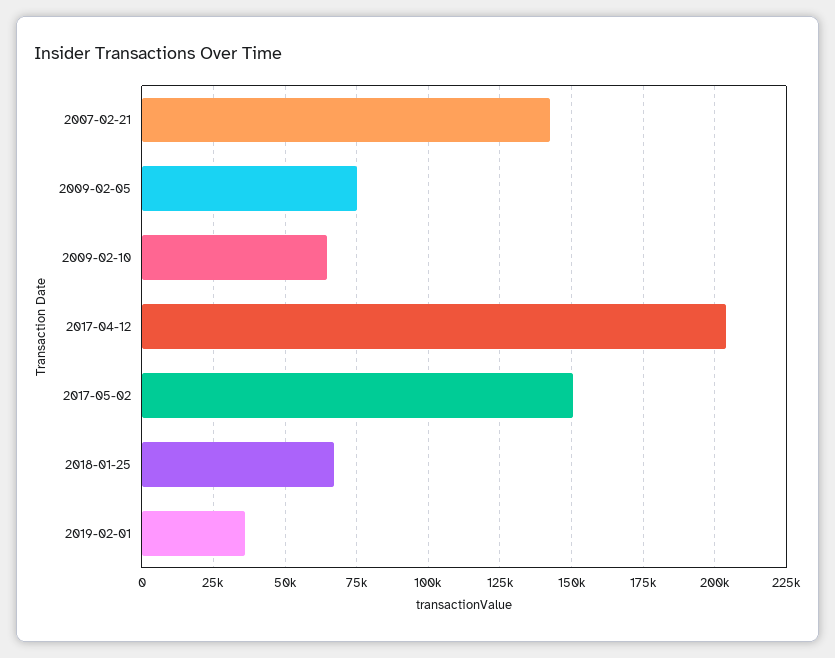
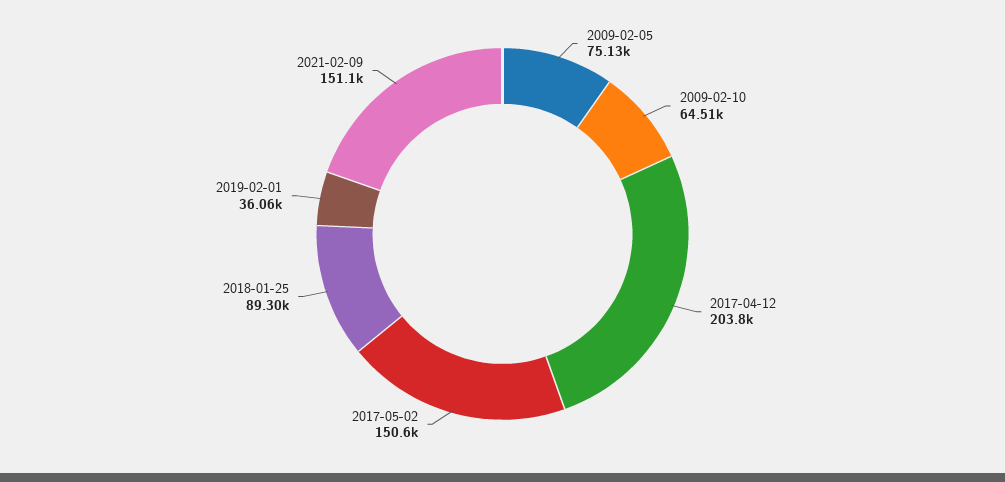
2007-02-21: 142500 -> none
2018-01-25: 67500 -> 89300
2021-02-09: none -> 151100

